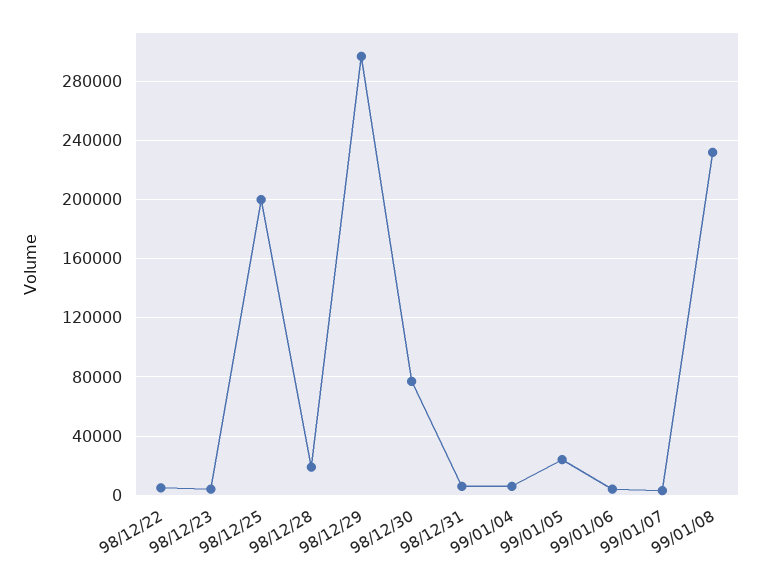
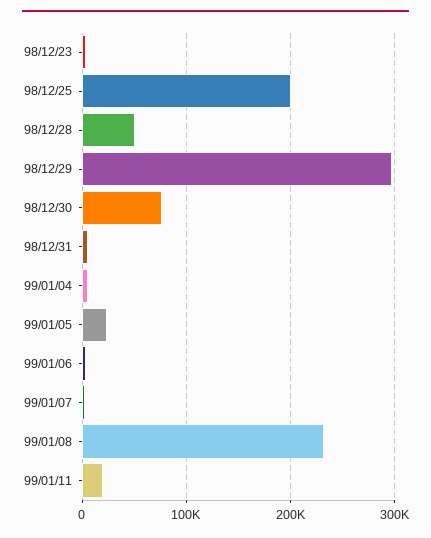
98/12/22: 5000 -> none
98/12/28: 20000 -> 50000
99/01/11: none -> 20000

